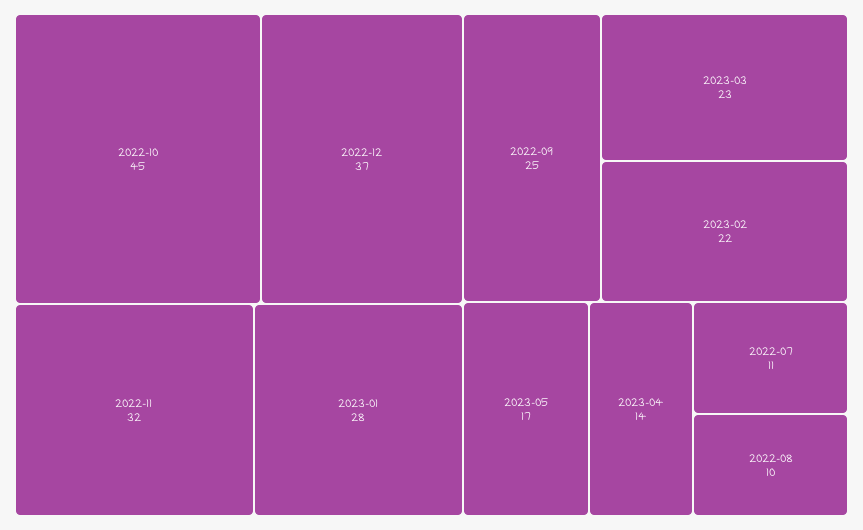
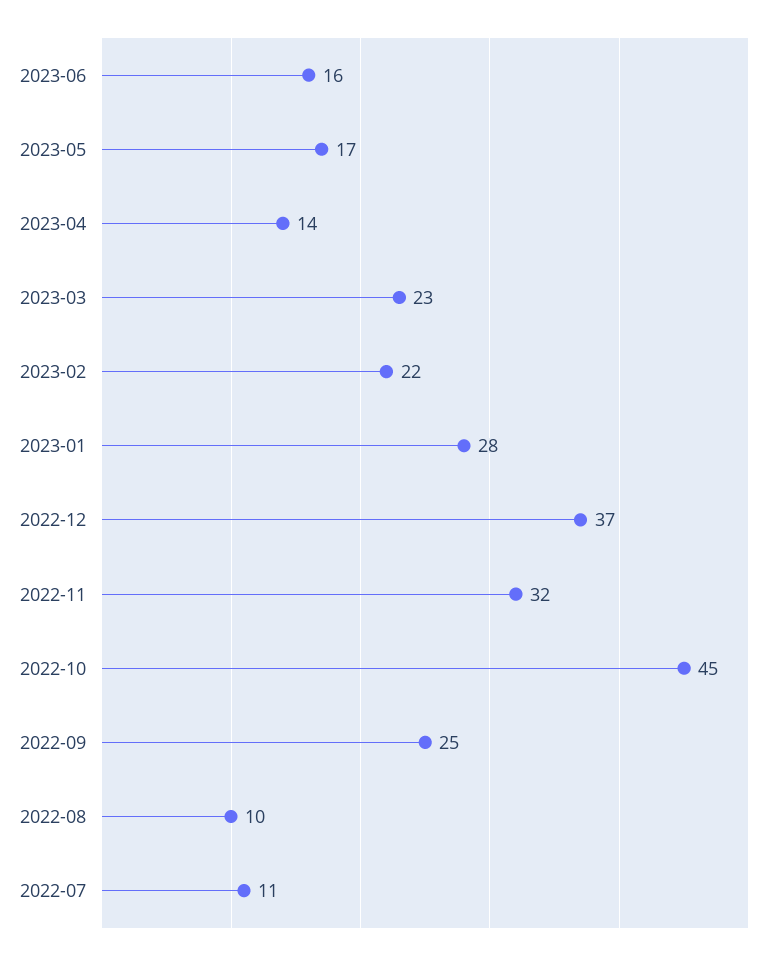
2023-06: none -> 16

